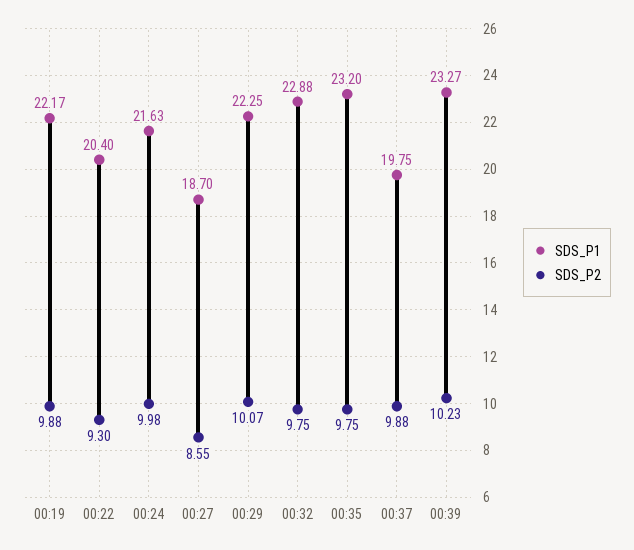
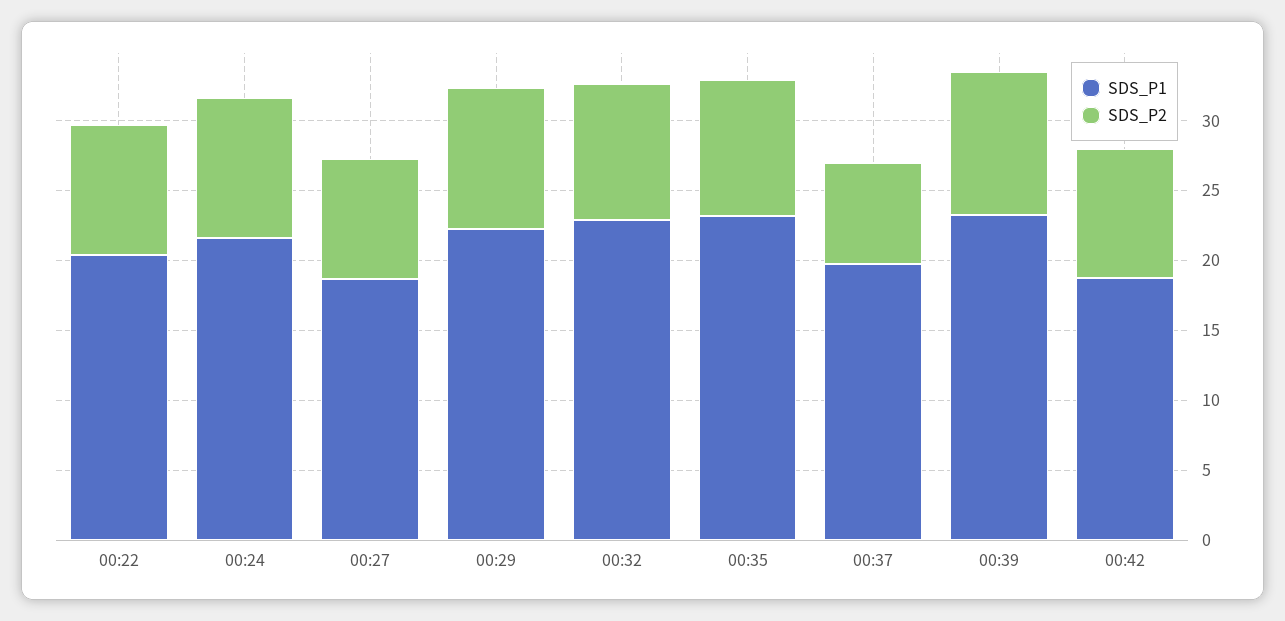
SDS_P1, 00:19: 22.17 -> none
SDS_P2, 00:19: 9.88 -> none
SDS_P2, 00:37: 9.88 -> 7
SDS_P1, 00:42: none -> 19
SDS_P2, 00:42: none -> 9

